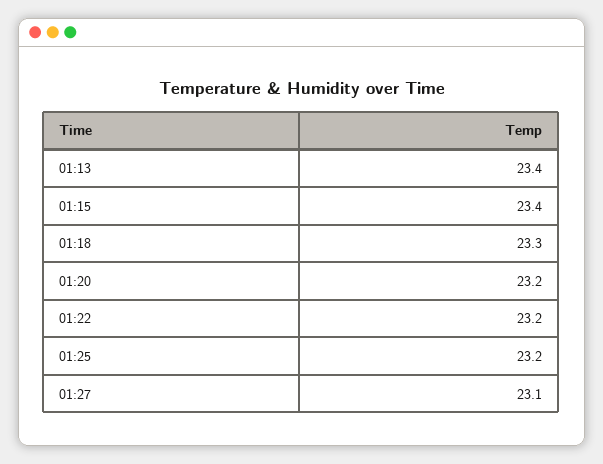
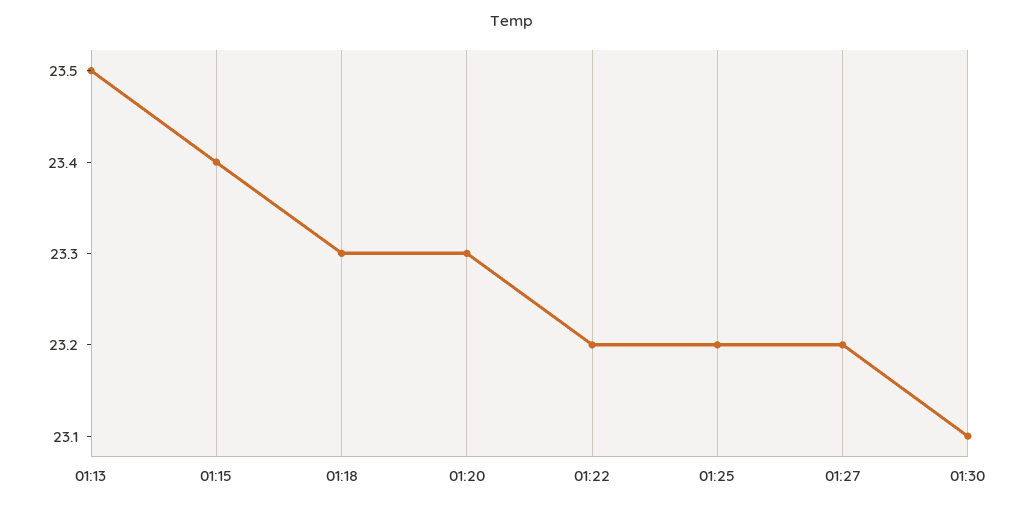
01:13: 23.4 -> 23.5
01:20: 23.2 -> 23.3
01:27: 23.1 -> 23.2
01:30: none -> 23.1

